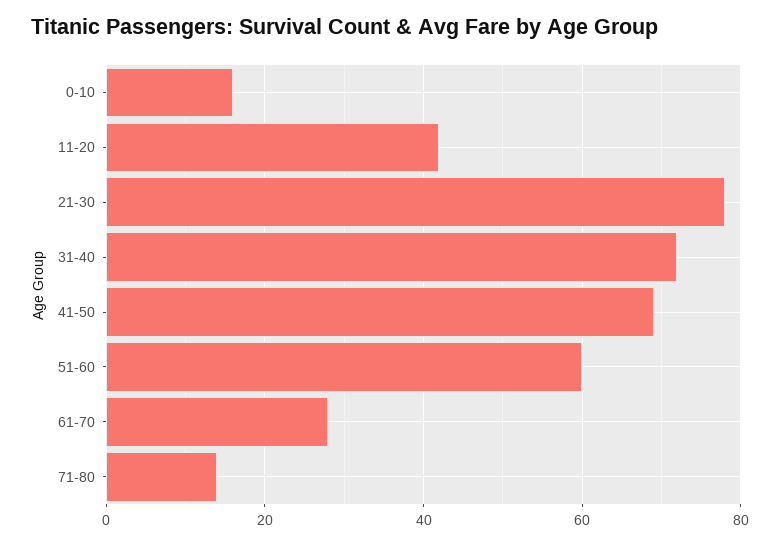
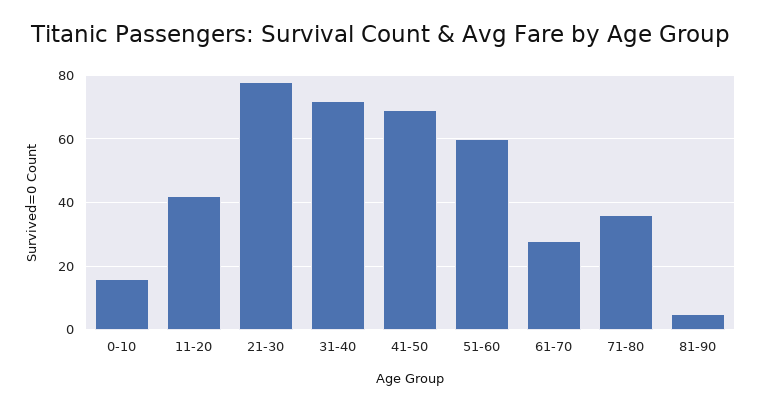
71-80: 15 -> 35
81-90: none -> 5

